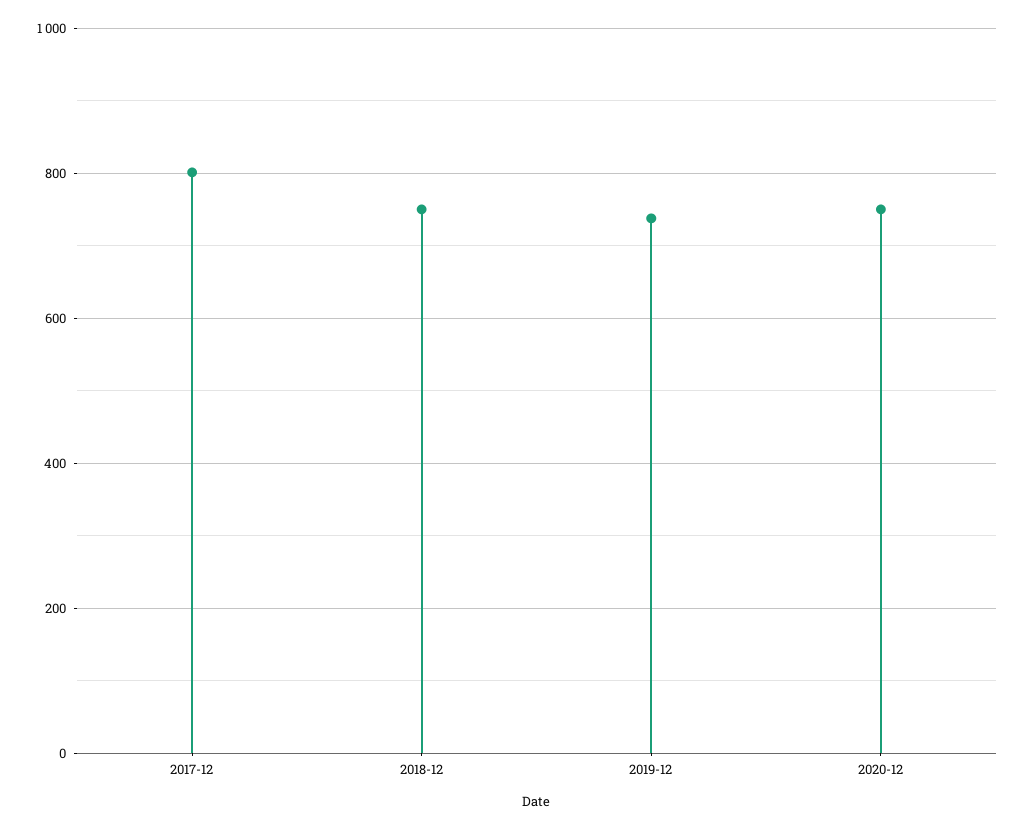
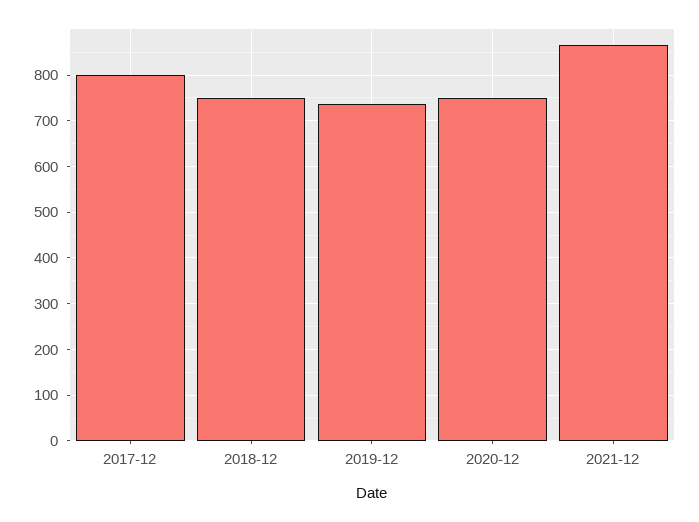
2021-12: none -> 860

